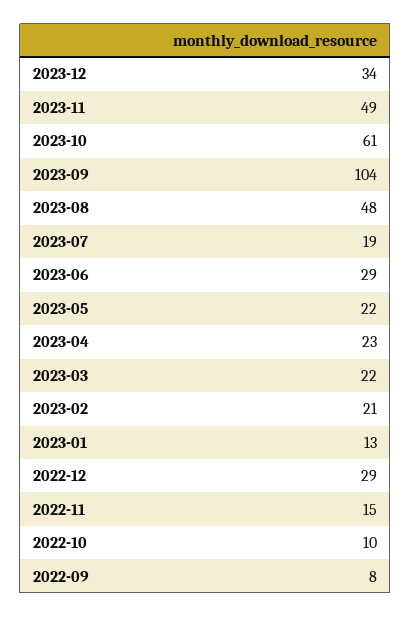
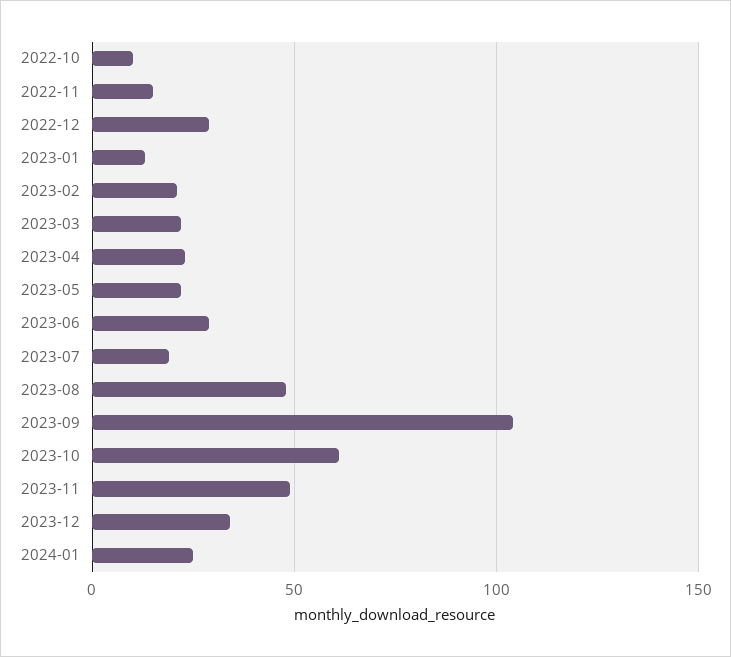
2022-09: 8 -> none
2024-01: none -> 25

